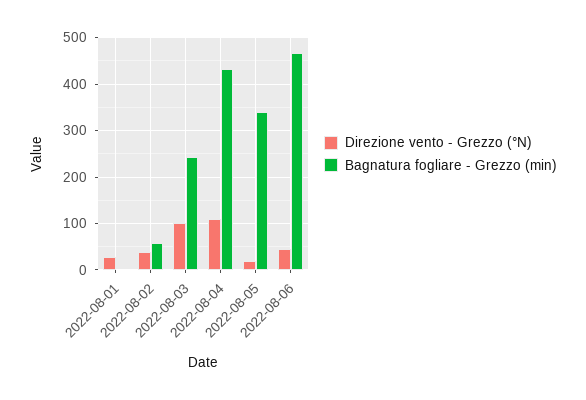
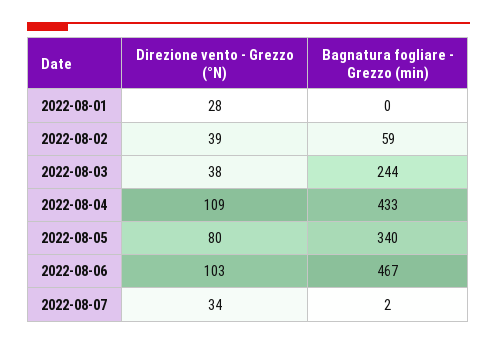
Direzione vento - Grezzo (°N), 2022-08-03: 100 -> 38
Direzione vento - Grezzo (°N), 2022-08-05: 20 -> 80
Direzione vento - Grezzo (°N), 2022-08-06: 40 -> 103
Direzione vento - Grezzo (°N), 2022-08-07: none -> 34
Bagnatura fogliare - Grezzo (min), 2022-08-07: none -> 2

